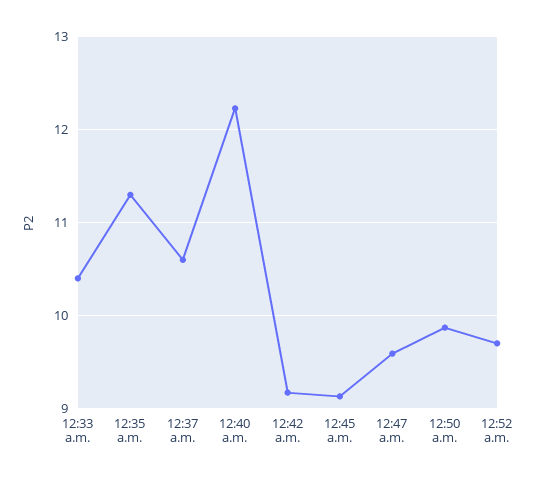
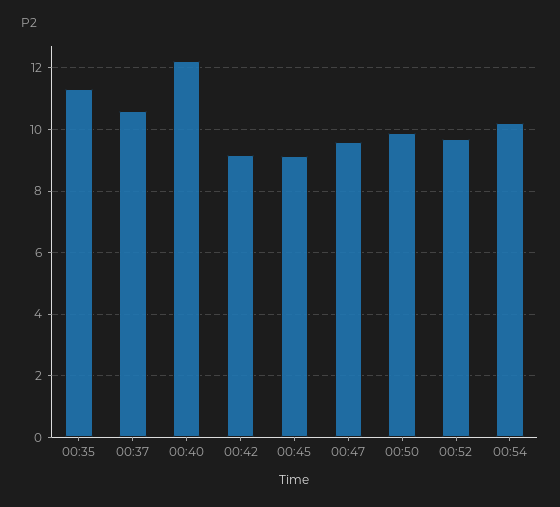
12:33 a.m.: 10.4 -> none
00:54: none -> 10.2

